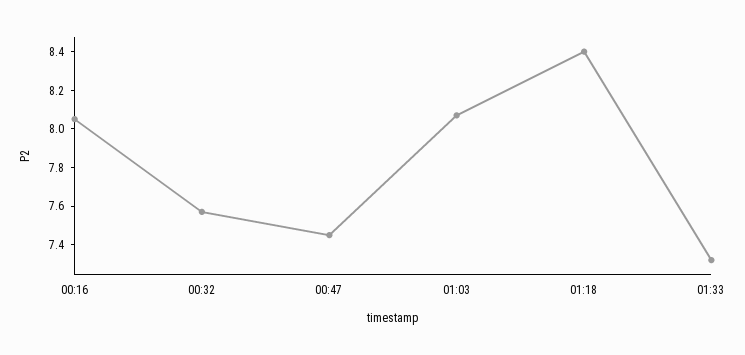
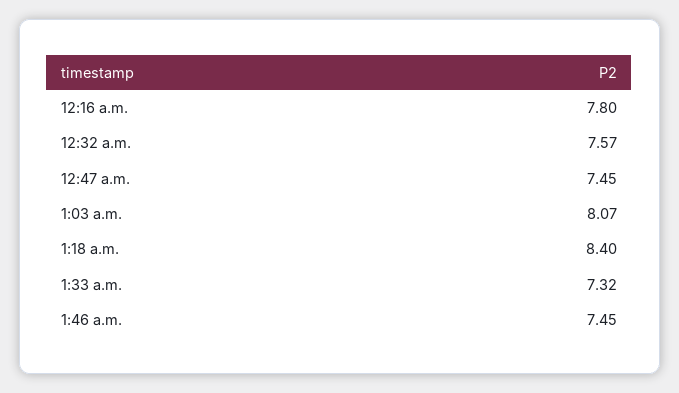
00:16: 8.05 -> 7.8
1:46 a.m.: none -> 7.45

